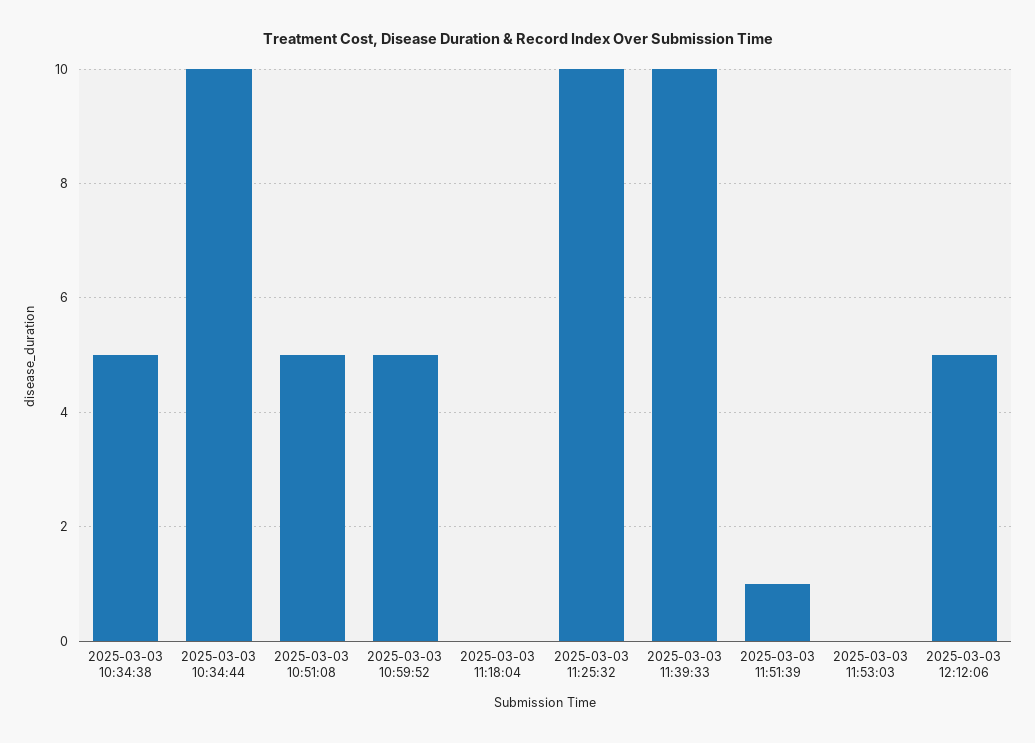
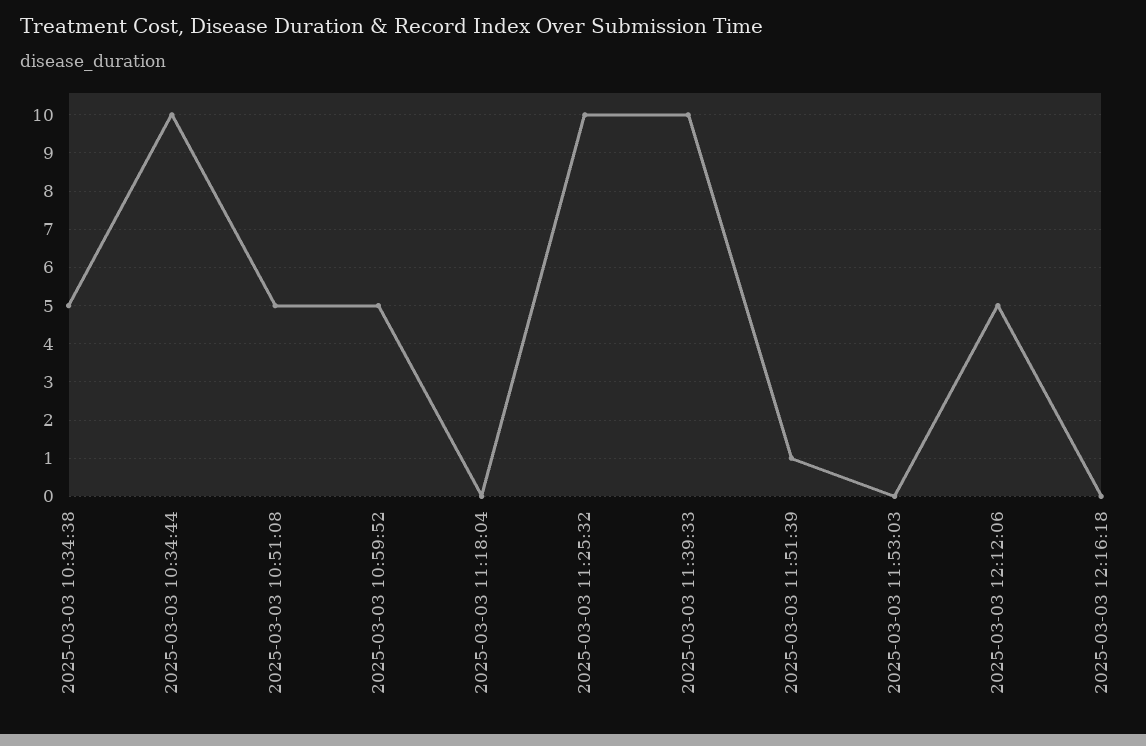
2025-03-03 12:16:18: none -> 0

